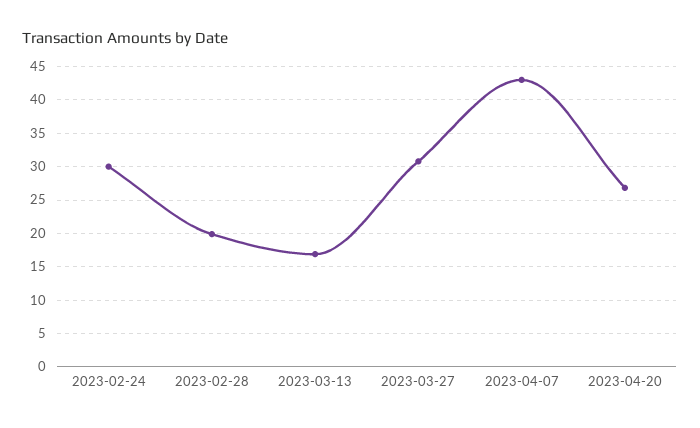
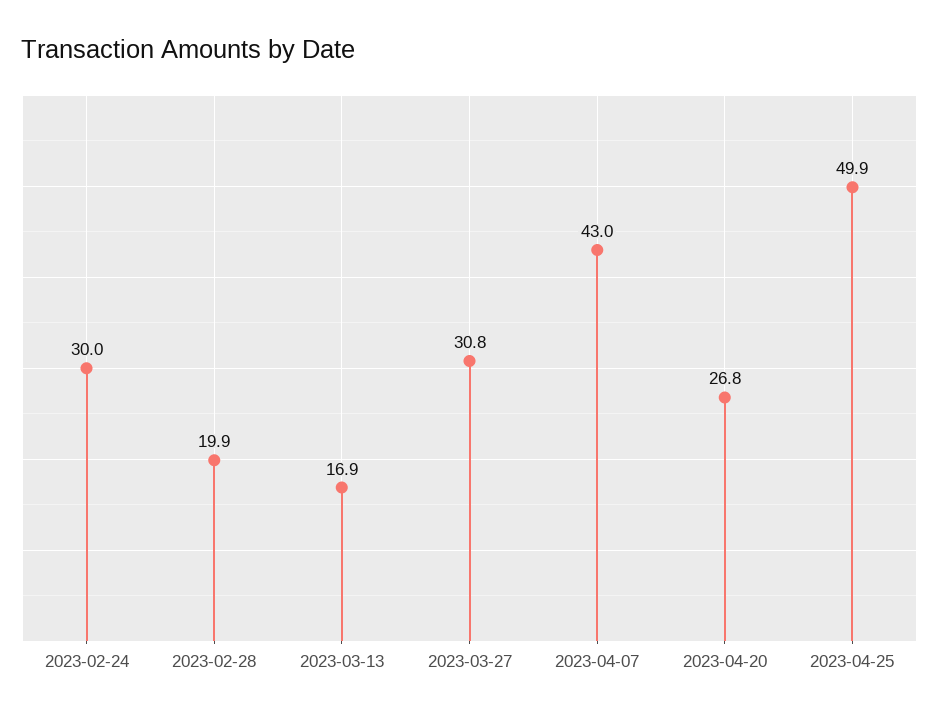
2023-04-25: none -> 49.9

